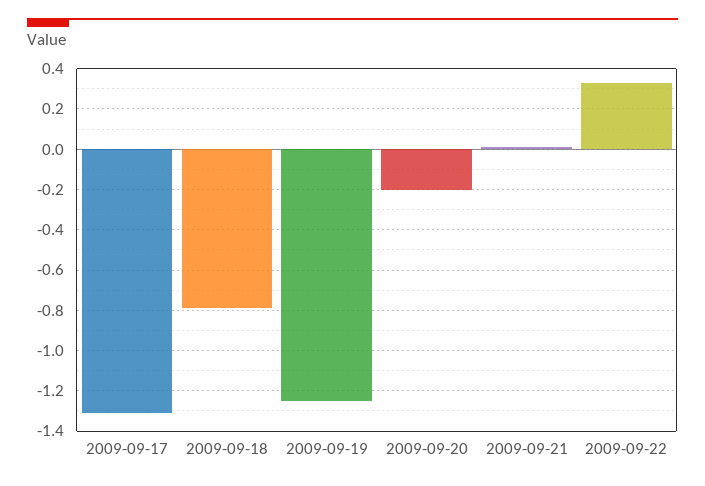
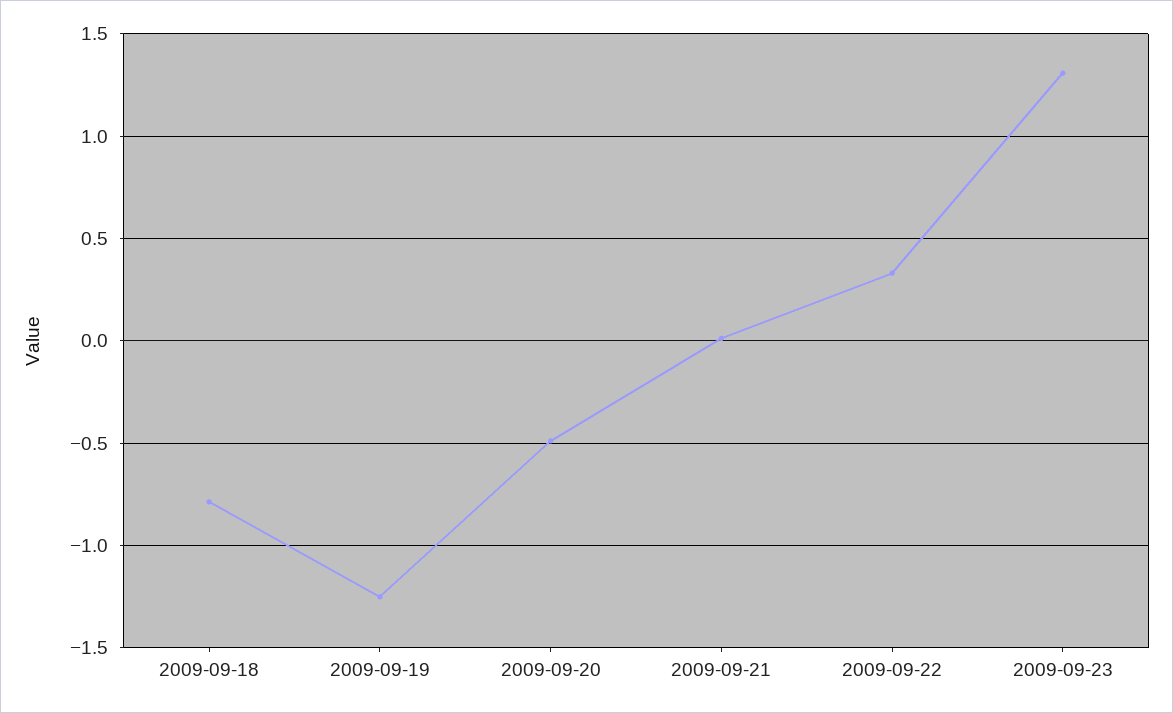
2009-09-17: -1.3 -> none
2009-09-20: -0.2 -> -0.5
2009-09-23: none -> 1.3

